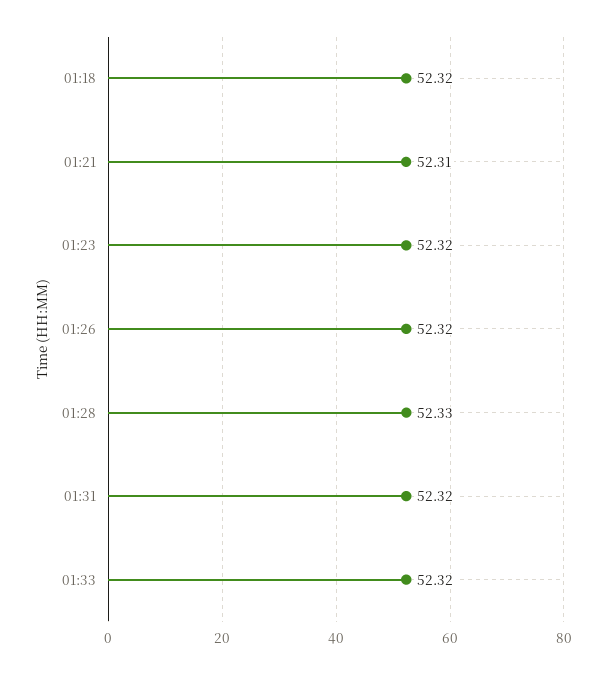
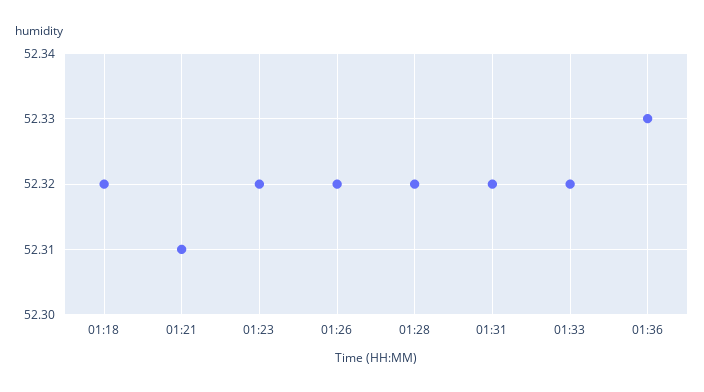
01:28: 52.33 -> 52.32
01:36: none -> 52.33

